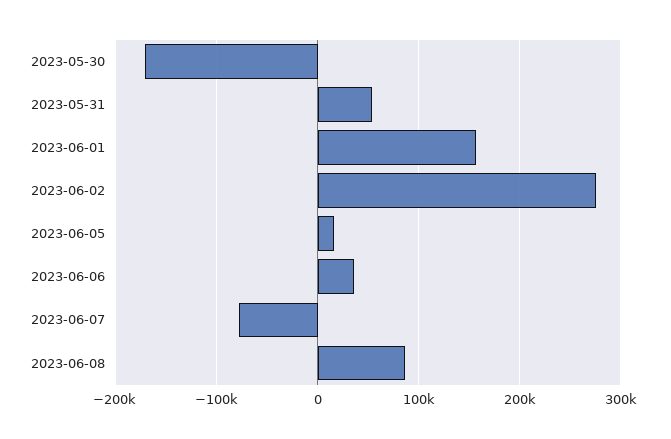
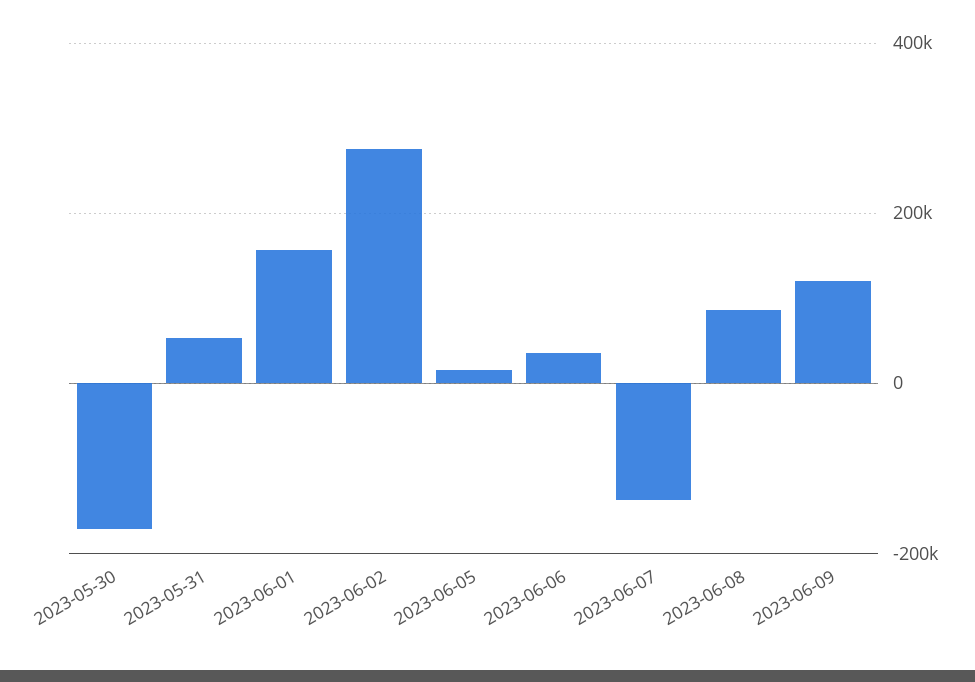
2023-06-07: -80000 -> -140000
2023-06-09: none -> 120000

